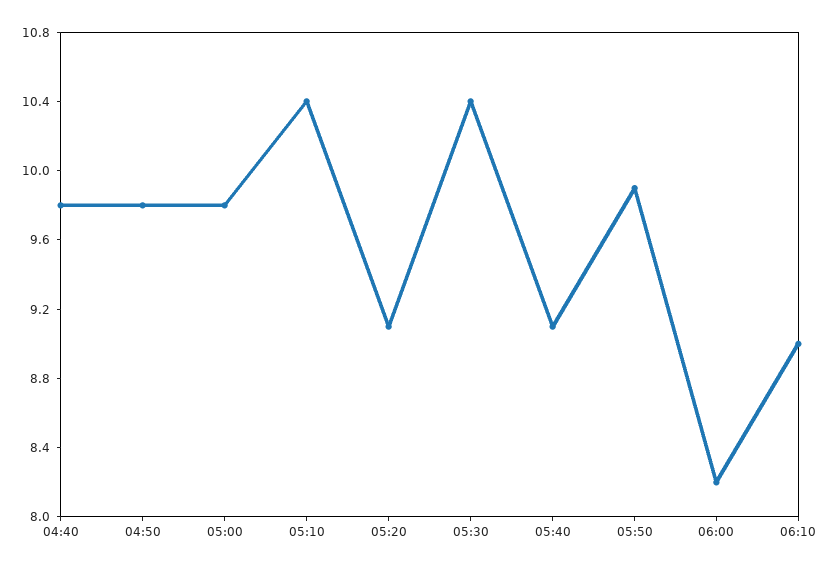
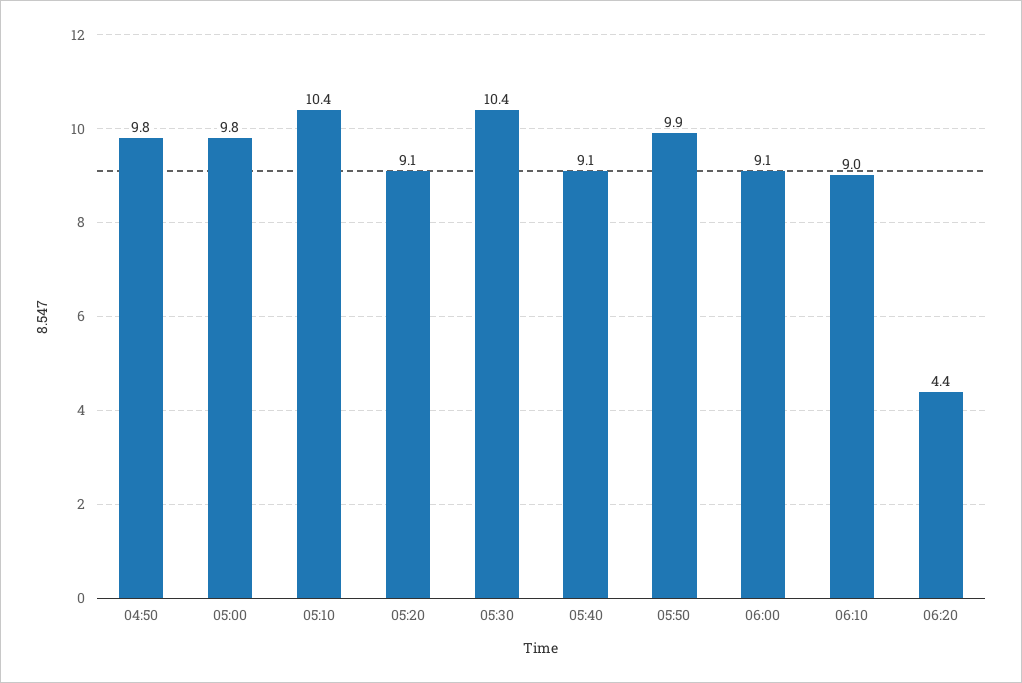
04:40: 9.8 -> none
06:00: 8.2 -> 9.1
06:20: none -> 4.4

